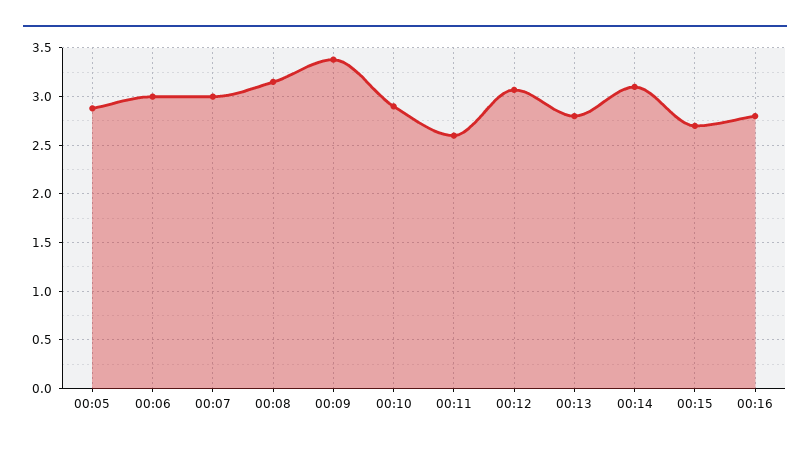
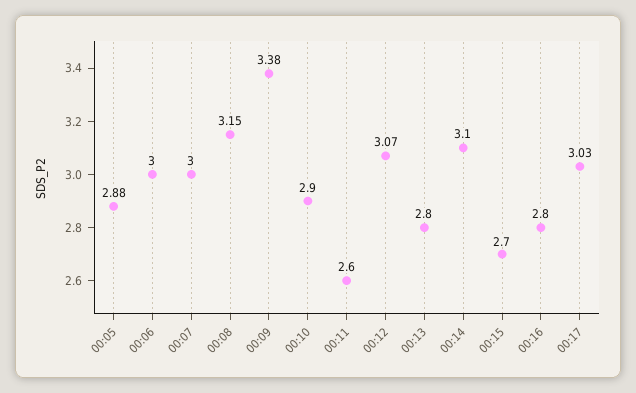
00:17: none -> 3.03

